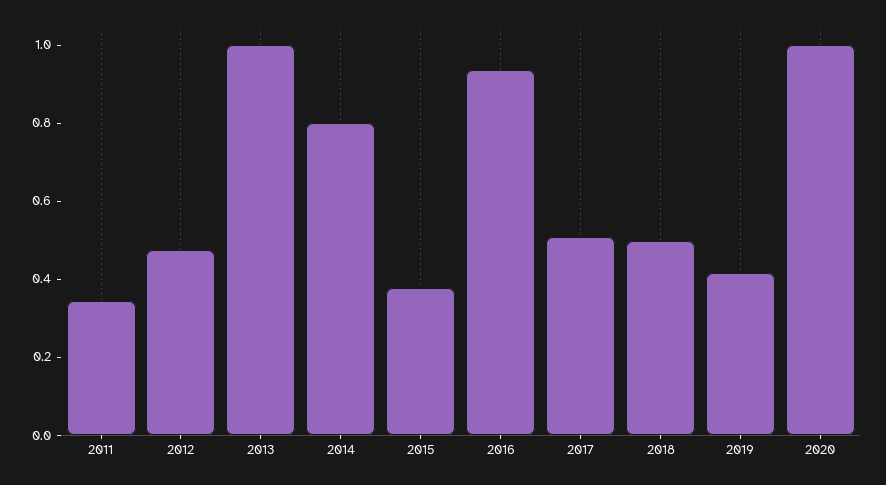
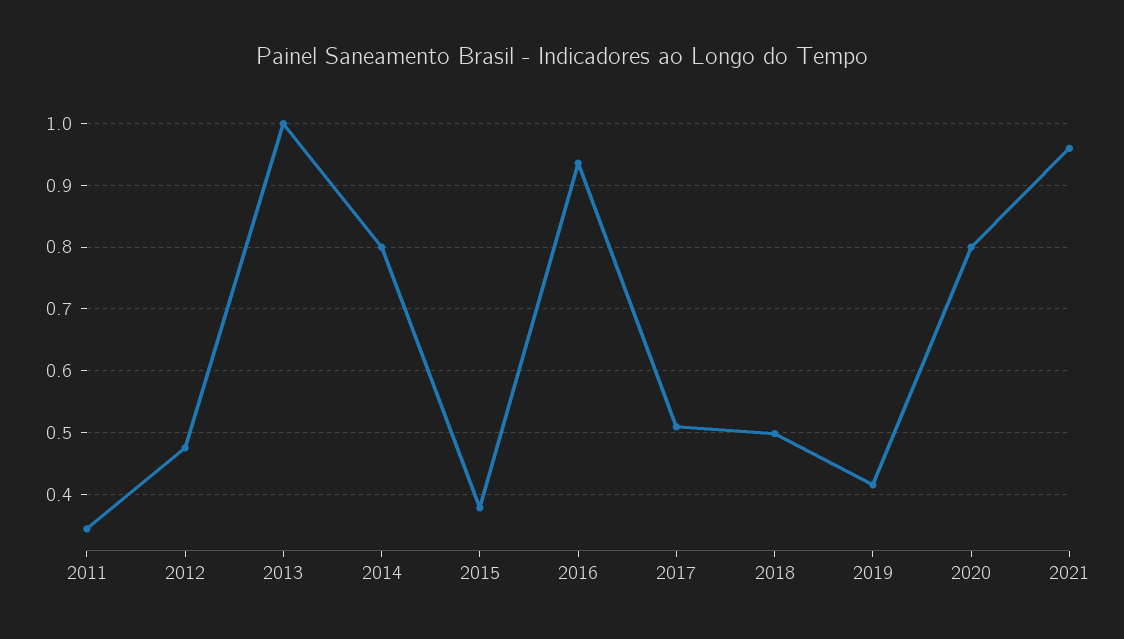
2020: 1 -> 0.8
2021: none -> 0.96

